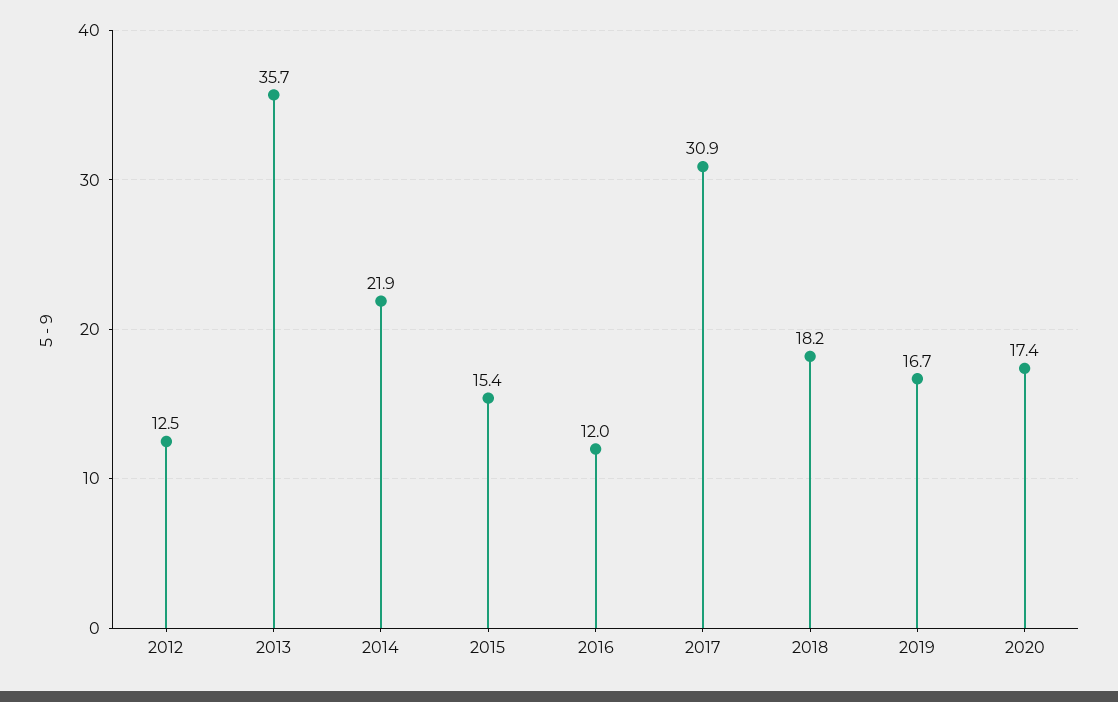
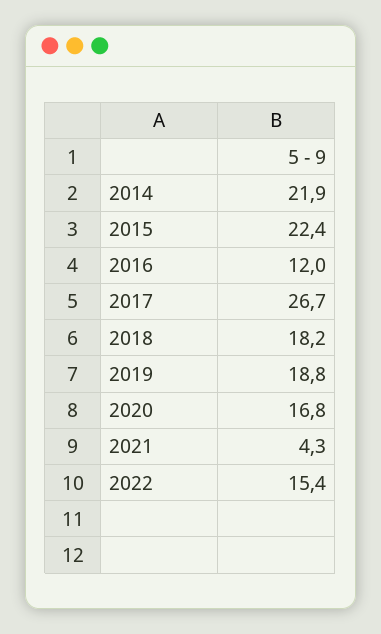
2012: 12.5 -> none
2013: 35.7 -> none
2015: 15.4 -> 22.4
2017: 30.9 -> 26.7
2019: 16.7 -> 18.8
2020: 17.4 -> 16.8
2021: none -> 4.3
2022: none -> 15.4

